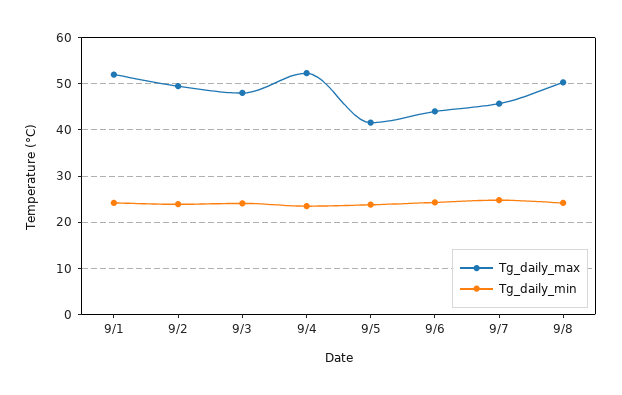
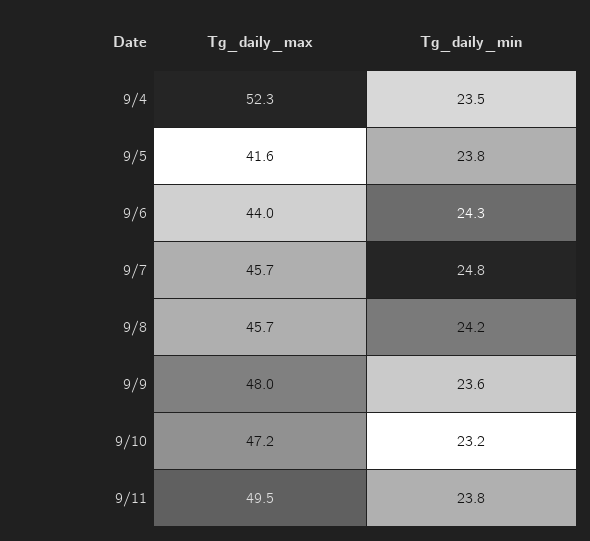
Tg_daily_max, 9/1: 52 -> none
Tg_daily_min, 9/1: 24 -> none
Tg_daily_max, 9/2: 50 -> none
Tg_daily_min, 9/2: 24 -> none
Tg_daily_max, 9/3: 48 -> none
Tg_daily_min, 9/3: 24 -> none
Tg_daily_max, 9/8: 50 -> 45.7
Tg_daily_max, 9/9: none -> 48
Tg_daily_min, 9/9: none -> 23.6
Tg_daily_max, 9/10: none -> 47.2
Tg_daily_min, 9/10: none -> 23.2
Tg_daily_max, 9/11: none -> 49.5
Tg_daily_min, 9/11: none -> 23.8

